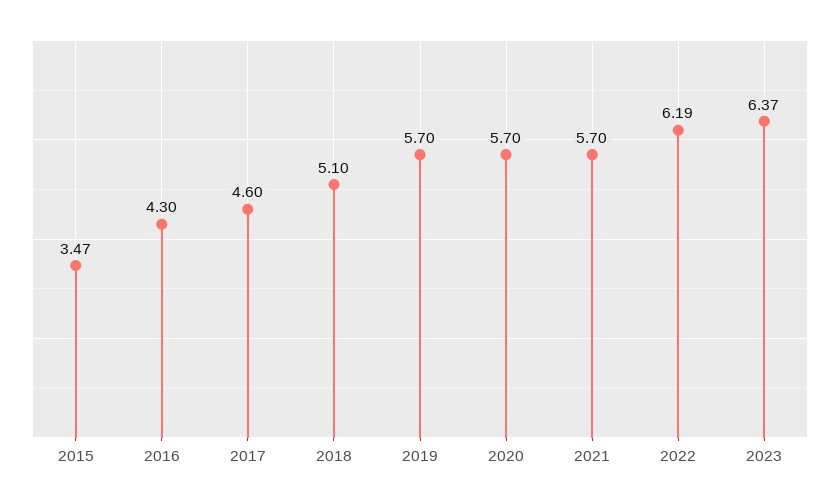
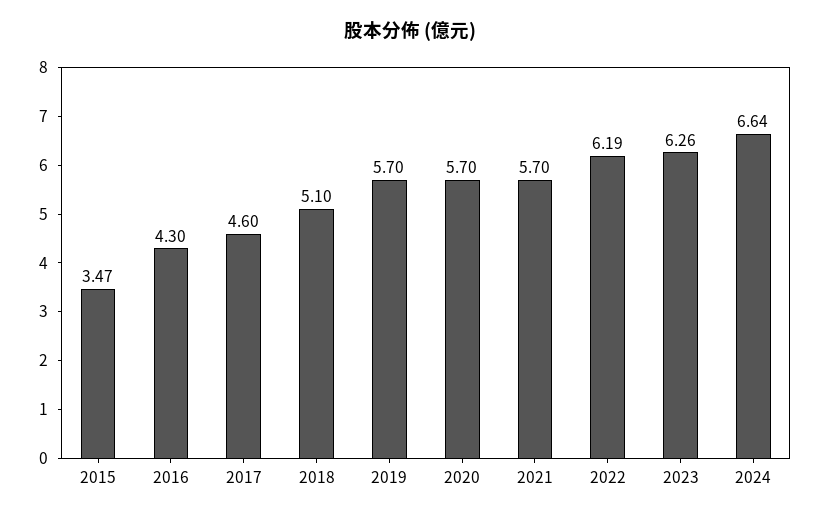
2023: 6.37 -> 6.26
2024: none -> 6.64

